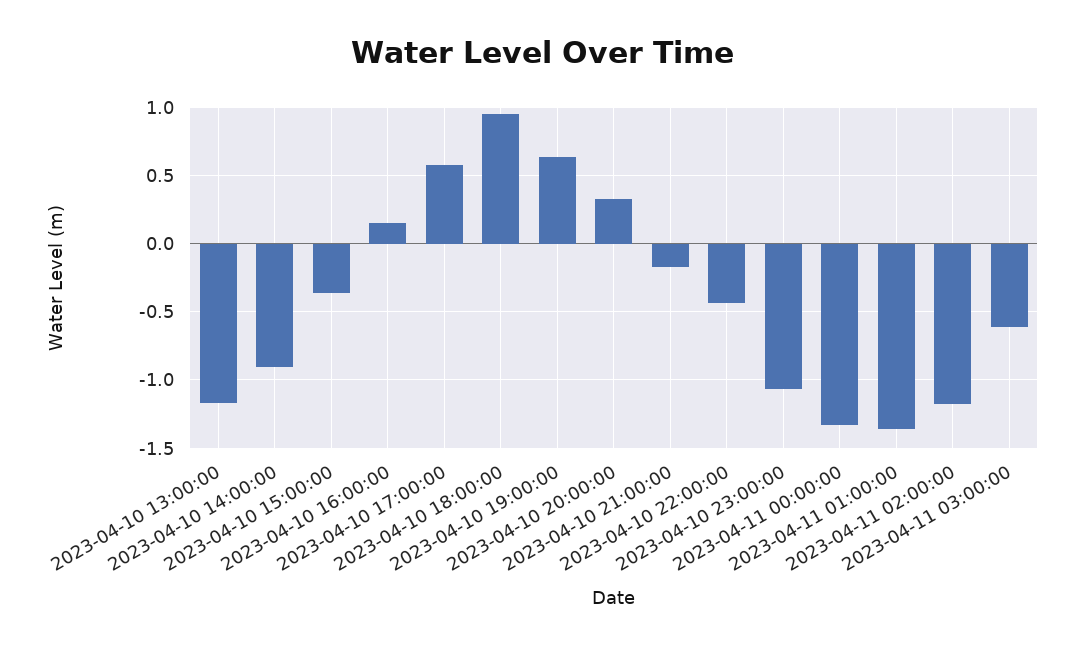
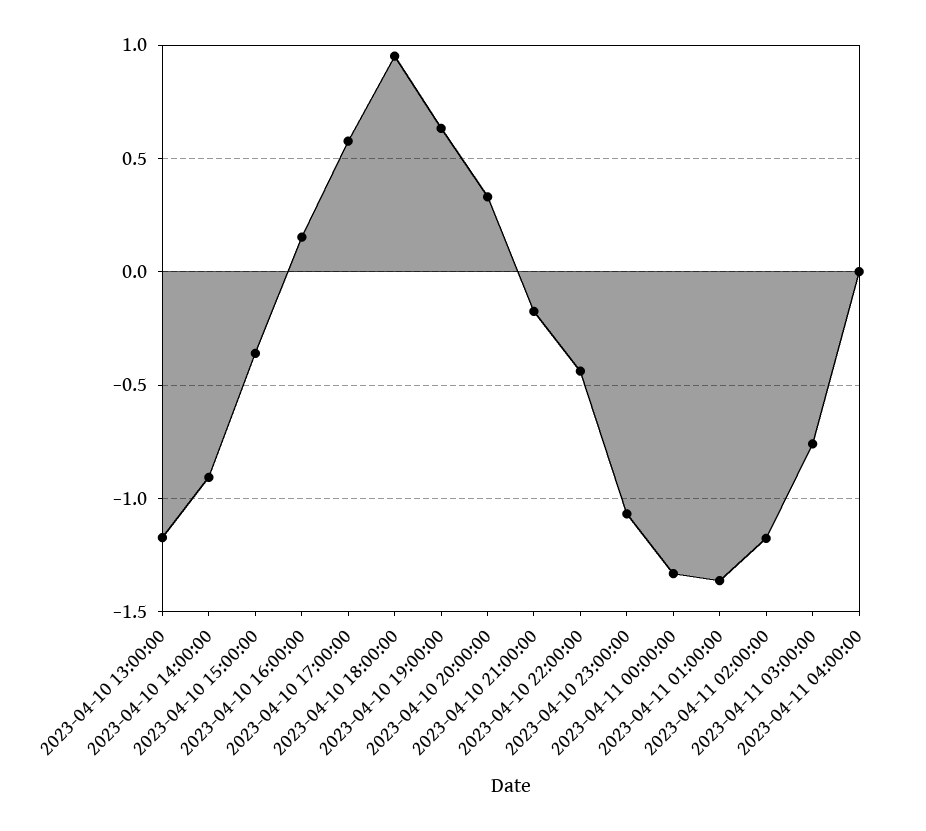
2023-04-11 03:00:00: -0.6 -> -0.75
2023-04-11 04:00:00: none -> 0

